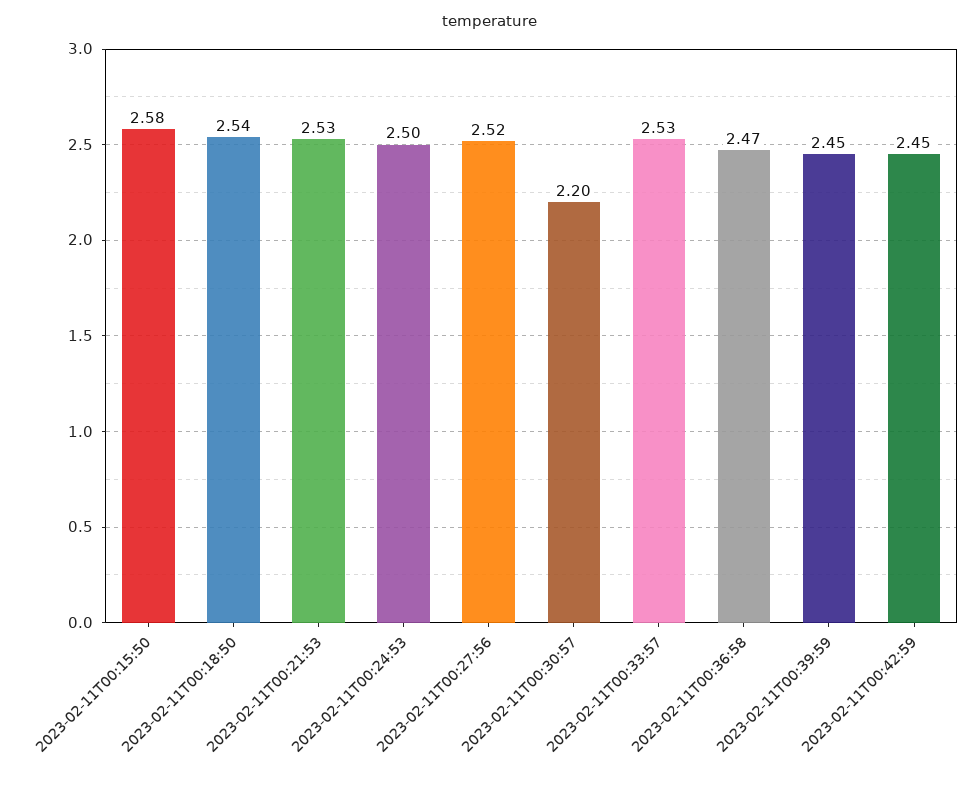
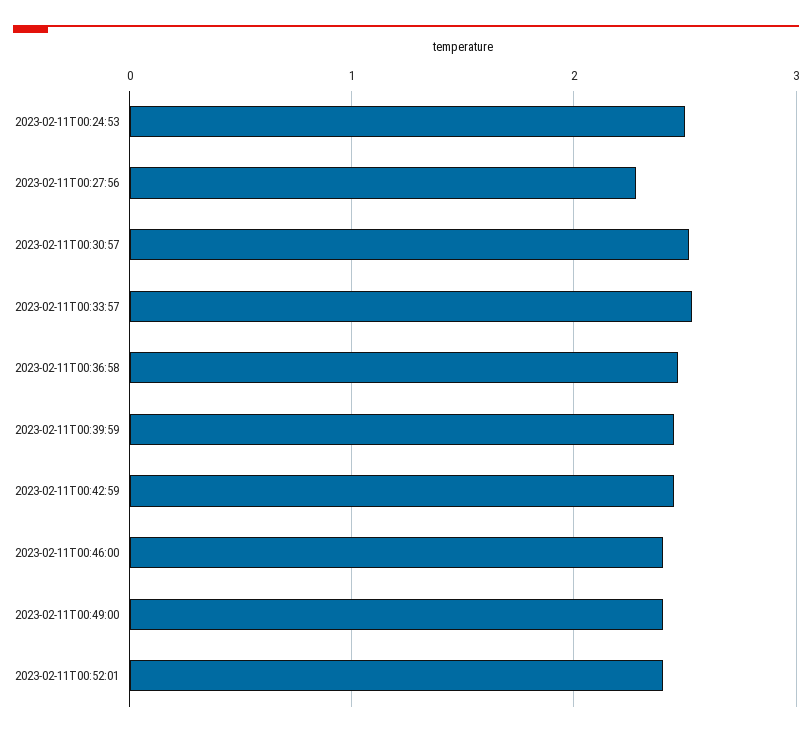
2023-02-11T00:15:50: 2.58 -> none
2023-02-11T00:18:50: 2.54 -> none
2023-02-11T00:21:53: 2.53 -> none
2023-02-11T00:27:56: 2.52 -> 2.3
2023-02-11T00:30:57: 2.2 -> 2.5
2023-02-11T00:46:00: none -> 2.4
2023-02-11T00:49:00: none -> 2.4
2023-02-11T00:52:01: none -> 2.4

